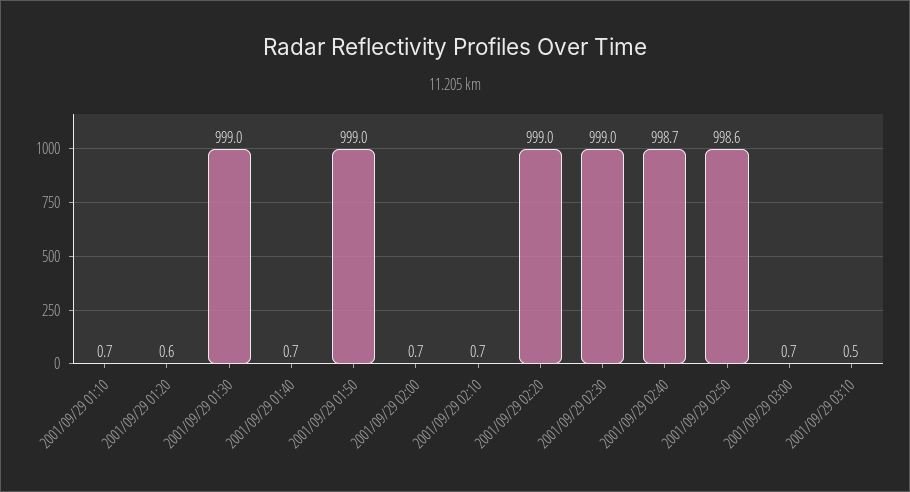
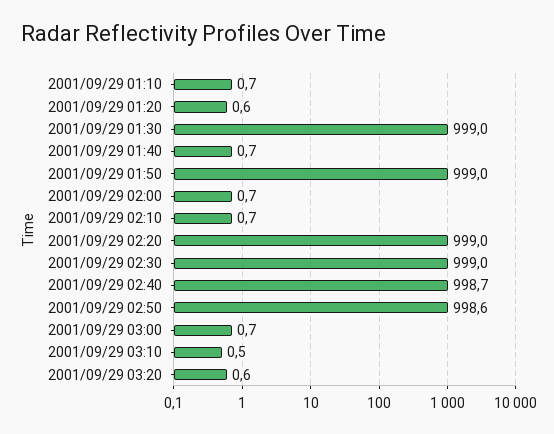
2001/09/29 03:20: none -> 0.6

